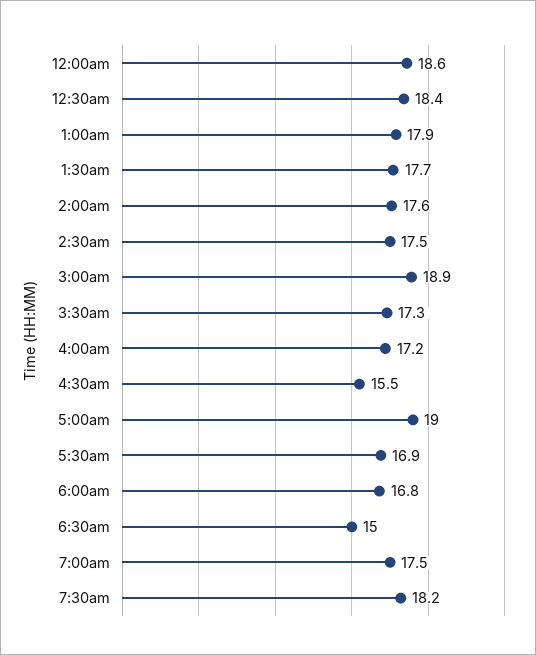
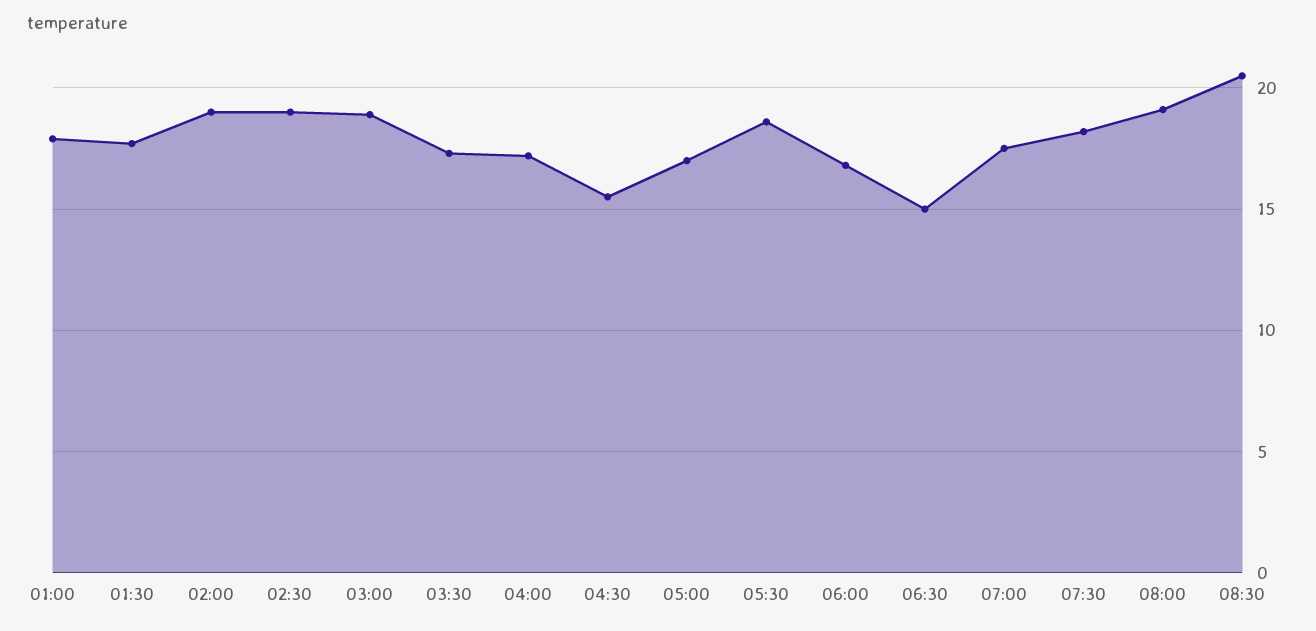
12:00am: 18.6 -> none
12:30am: 18.4 -> none
2:00am: 17.6 -> 19
2:30am: 17.5 -> 19
5:00am: 19 -> 17
5:30am: 16.9 -> 18.5
08:00: none -> 19
08:30: none -> 20.5

